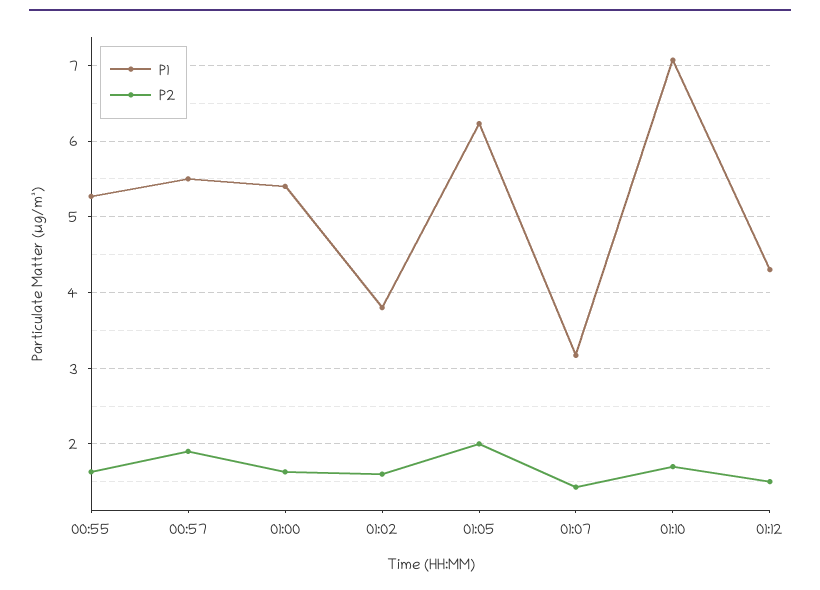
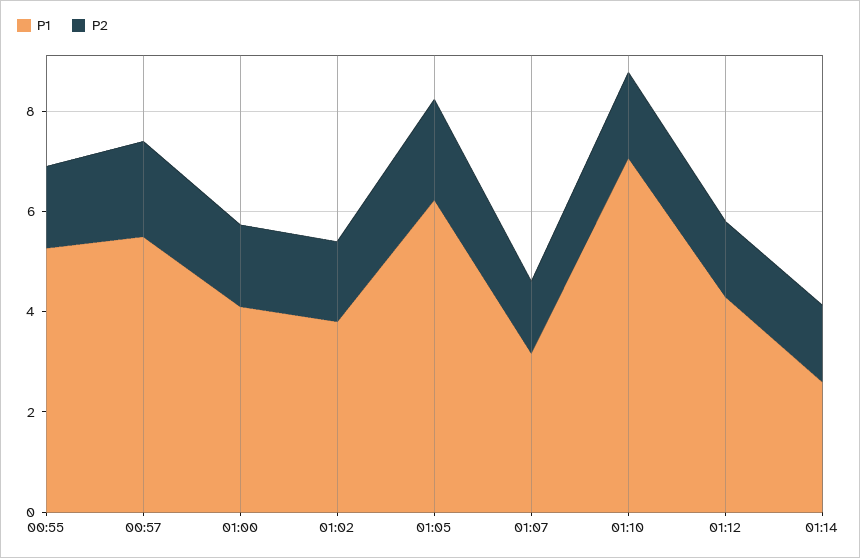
P1, 01:00: 5.4 -> 4
P1, 01:14: none -> 2.5
P2, 01:14: none -> 1.5

